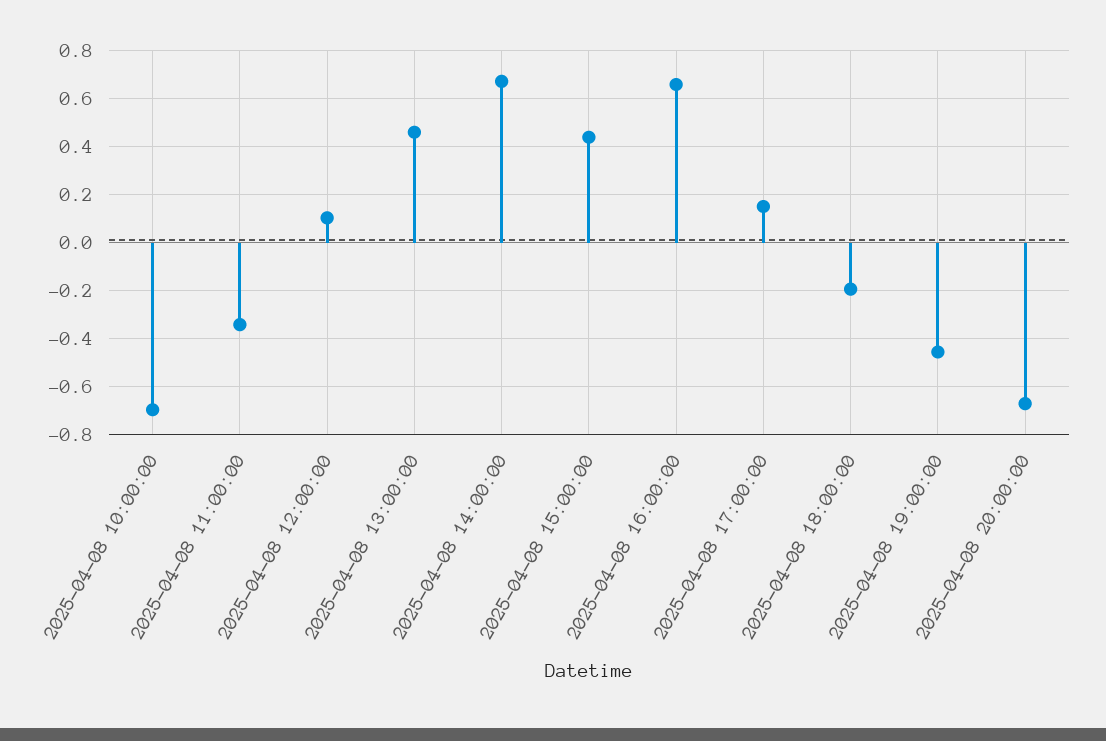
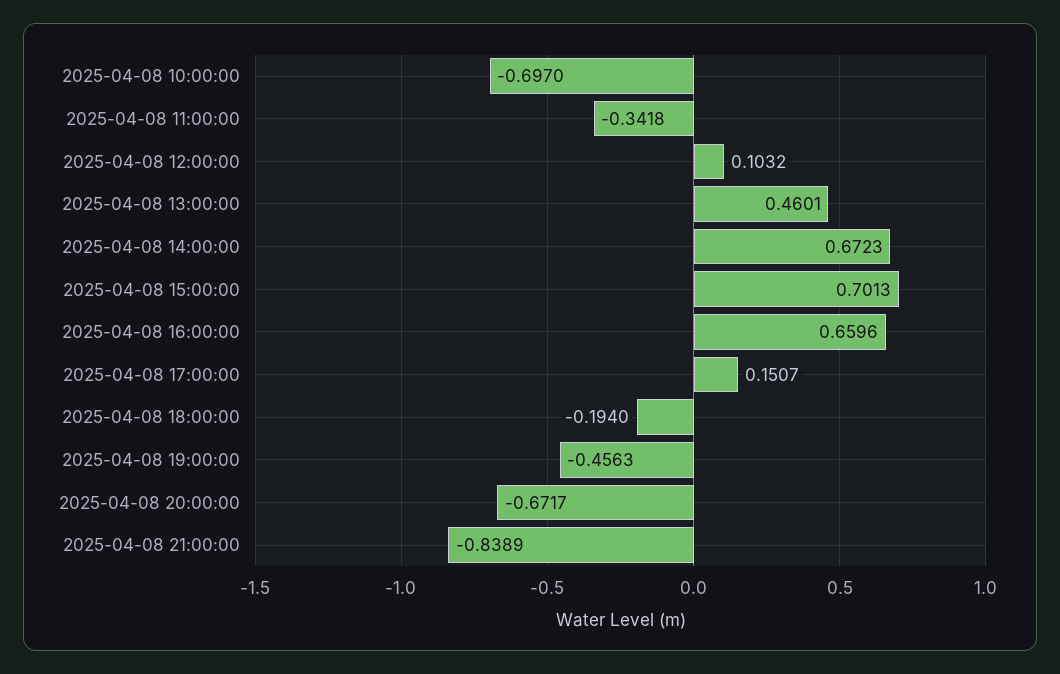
2025-04-08 15:00:00: 0.45 -> 0.7013
2025-04-08 21:00:00: none -> -0.8389

